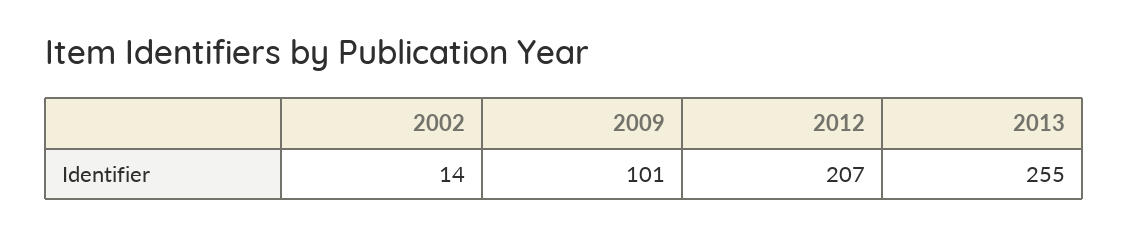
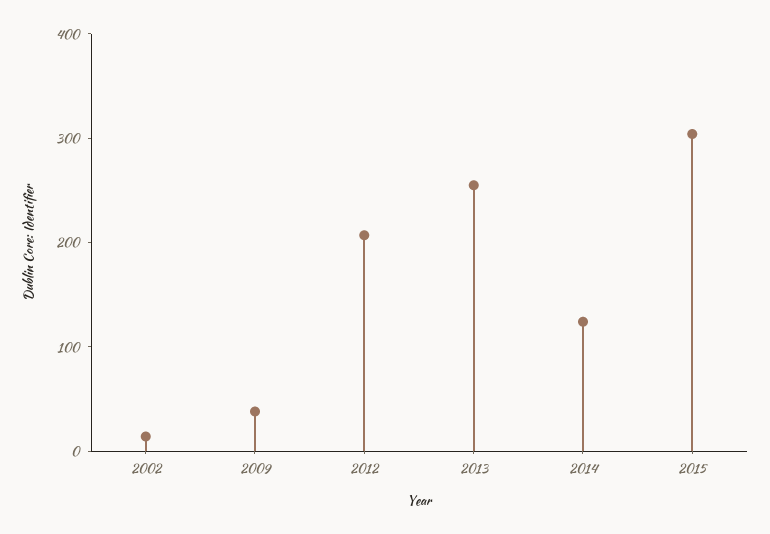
2009: 101 -> 40
2014: none -> 120
2015: none -> 300

